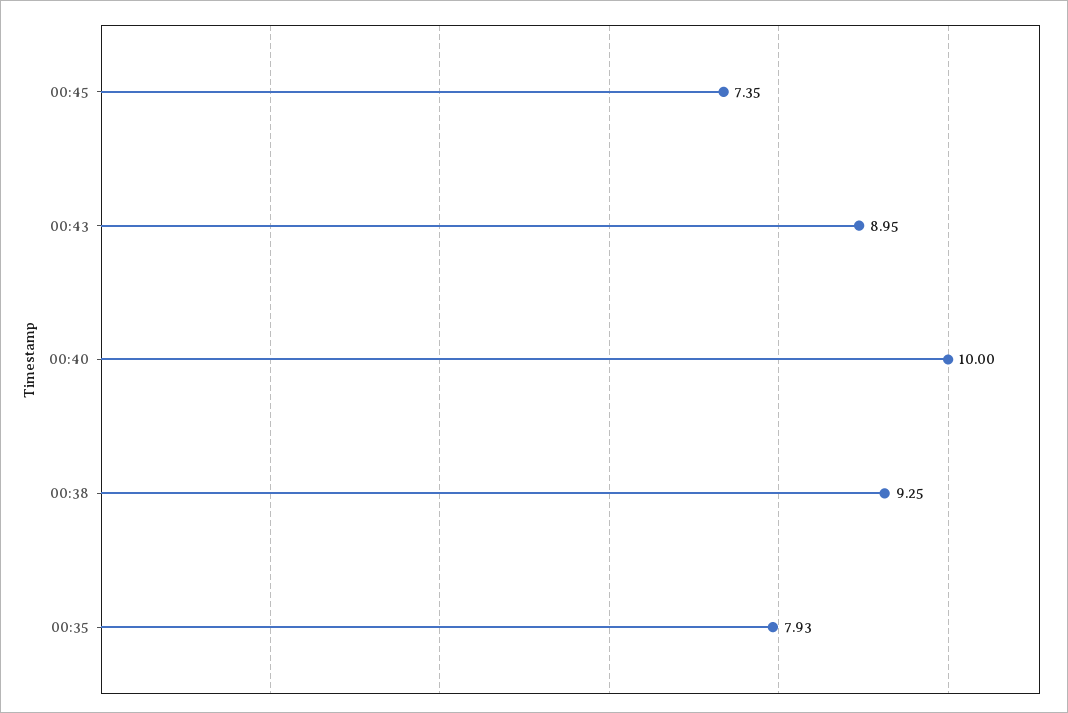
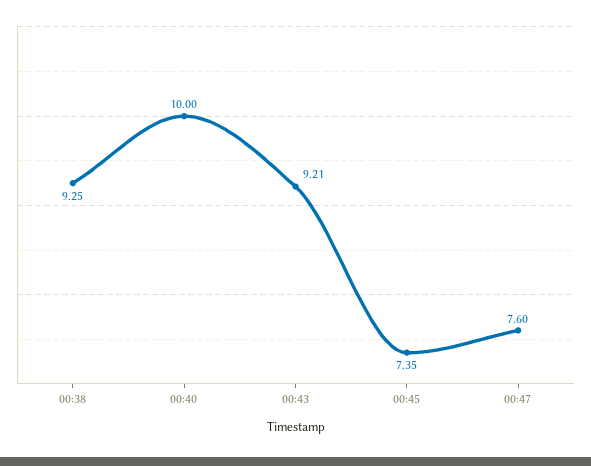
00:43: 8.95 -> 9.21
00:35: 7.93 -> none
00:47: none -> 7.6

